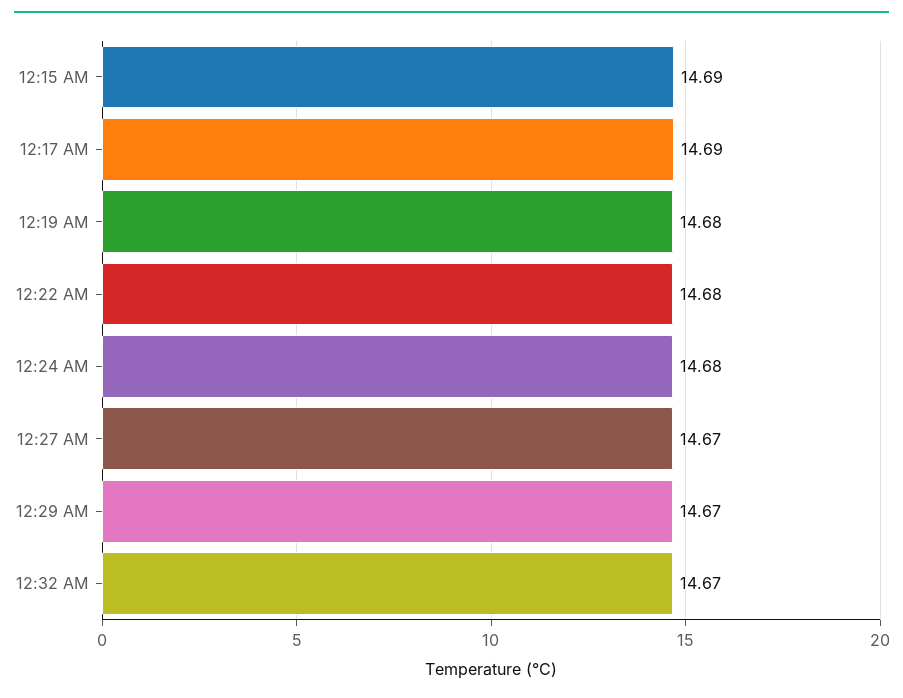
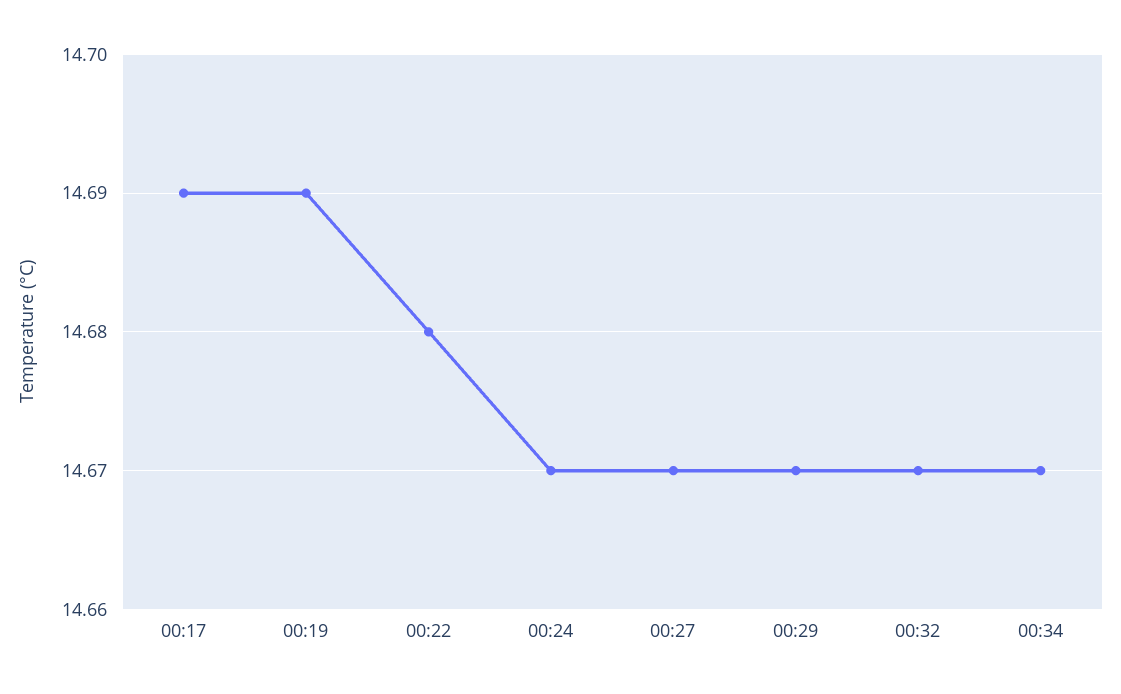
12:15 AM: 14.69 -> none
12:19 AM: 14.68 -> 14.69
12:24 AM: 14.68 -> 14.67
00:34: none -> 14.67

